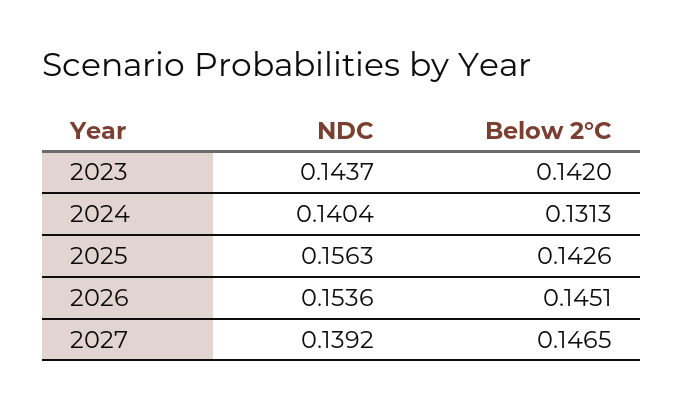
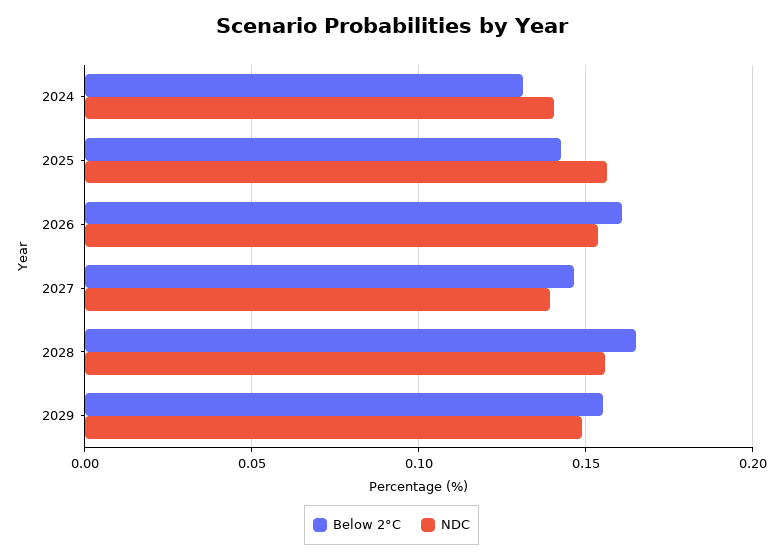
NDC, 2023: 0.1437 -> none
Below 2°C, 2023: 0.142 -> none
Below 2°C, 2026: 0.1451 -> 0.16
Below 2°C, 2028: none -> 0.165
NDC, 2028: none -> 0.155
Below 2°C, 2029: none -> 0.155
NDC, 2029: none -> 0.15

